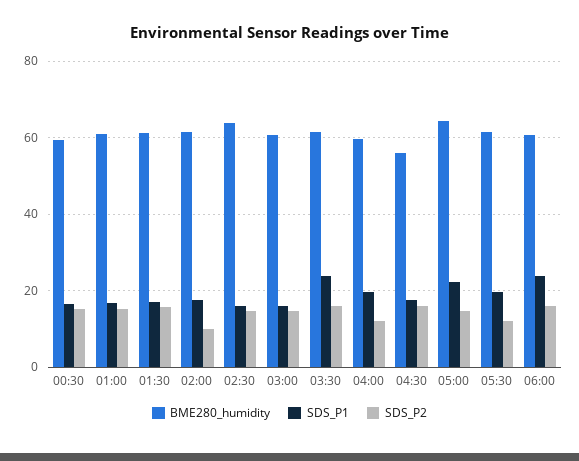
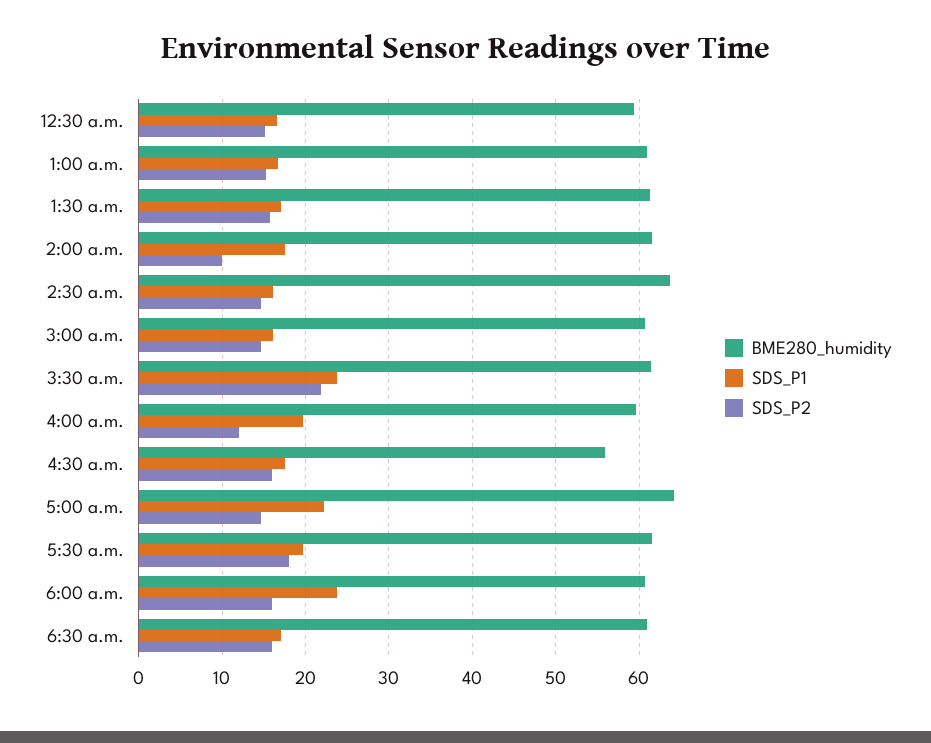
SDS_P2, 03:30: 16 -> 22
SDS_P2, 05:30: 12 -> 18
BME280_humidity, 6:30 a.m.: none -> 61
SDS_P1, 6:30 a.m.: none -> 17
SDS_P2, 6:30 a.m.: none -> 16

